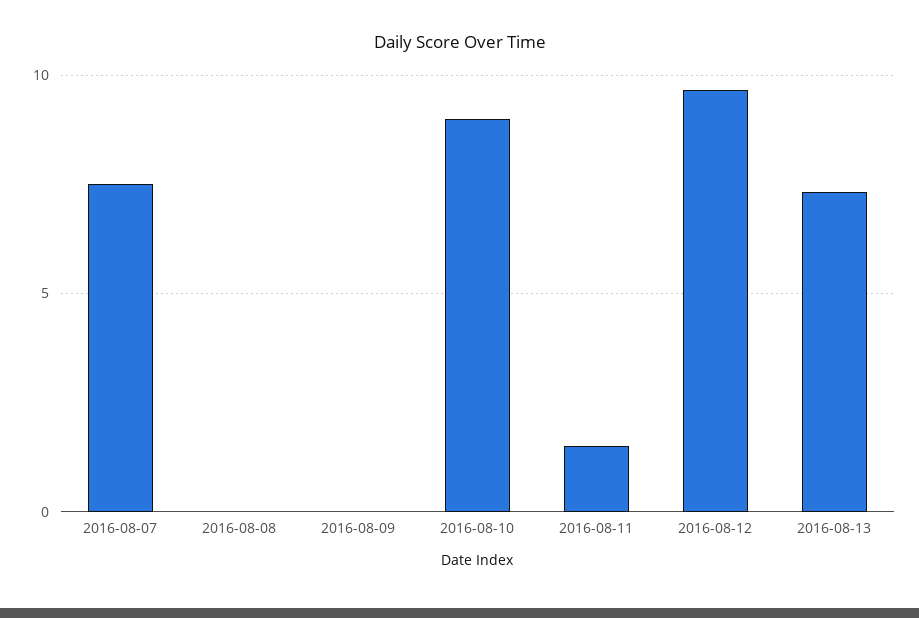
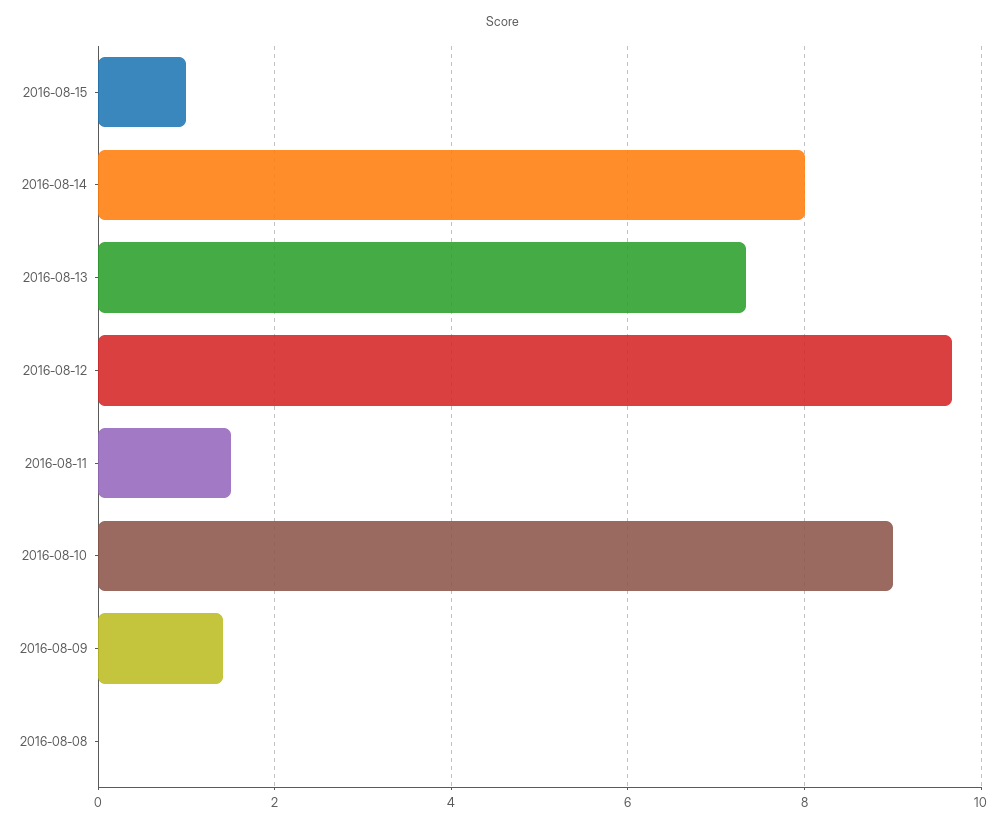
2016-08-07: 7.5 -> none
2016-08-09: 0 -> 1.4
2016-08-15: none -> 1
2016-08-14: none -> 8

